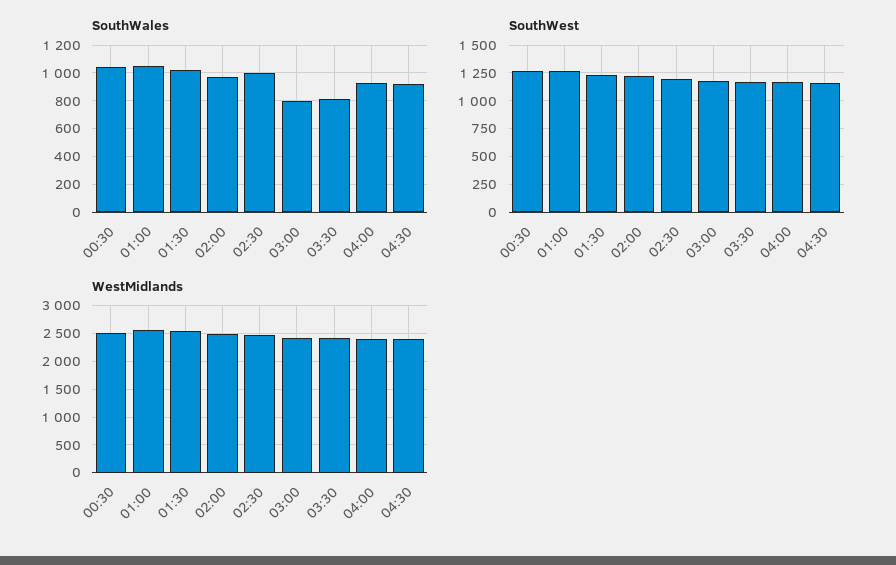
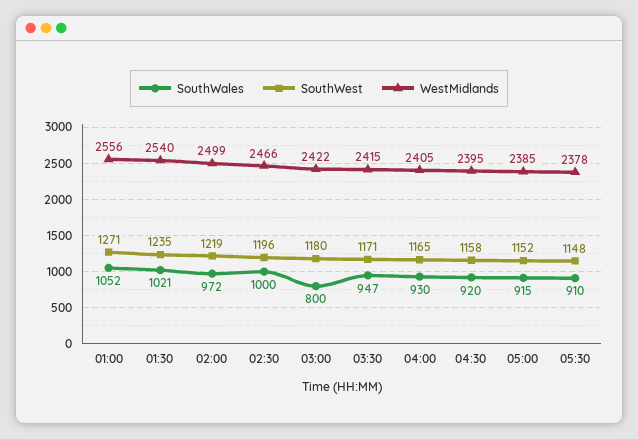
SouthWales, 00:30: 1050 -> none
SouthWales, 03:30: 800 -> 947
SouthWest, 00:30: 1250 -> none
WestMidlands, 00:30: 2500 -> none
SouthWales, 05:00: none -> 915
SouthWest, 05:00: none -> 1152
WestMidlands, 05:00: none -> 2385
SouthWales, 05:30: none -> 910
SouthWest, 05:30: none -> 1148
WestMidlands, 05:30: none -> 2378

